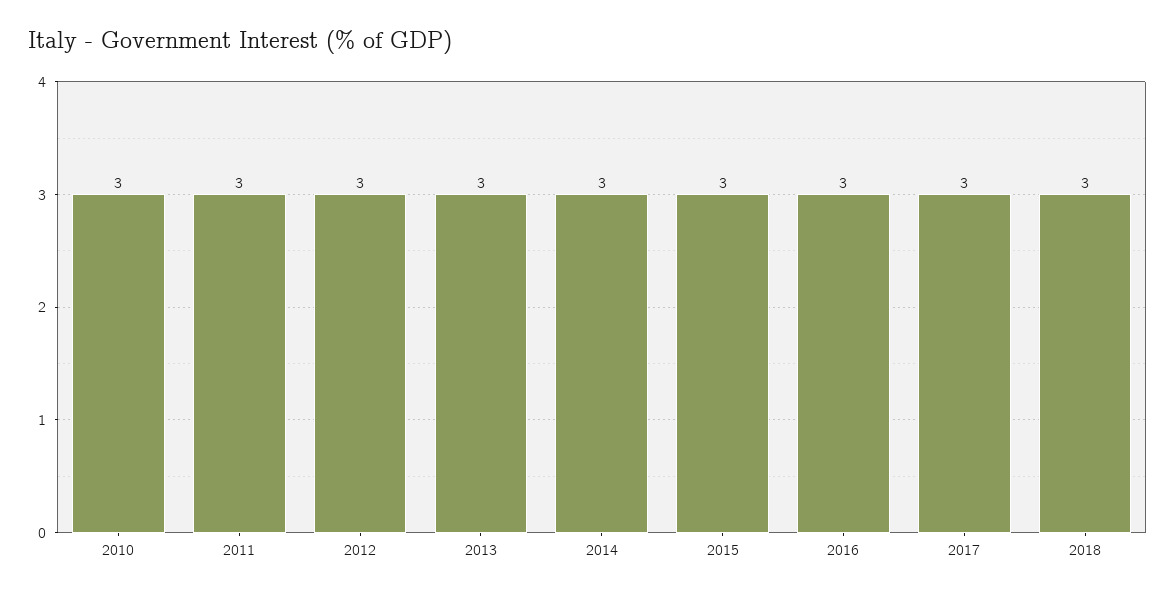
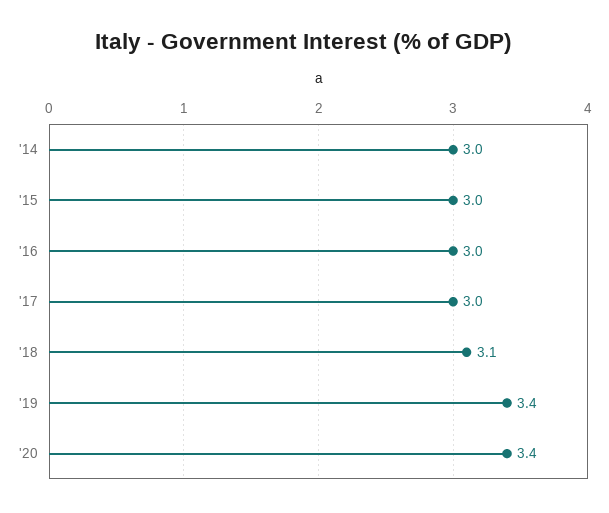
2010: 3 -> none
2011: 3 -> none
2012: 3 -> none
2013: 3 -> none
2018: 3 -> 3.1
'19: none -> 3.4
'20: none -> 3.4

